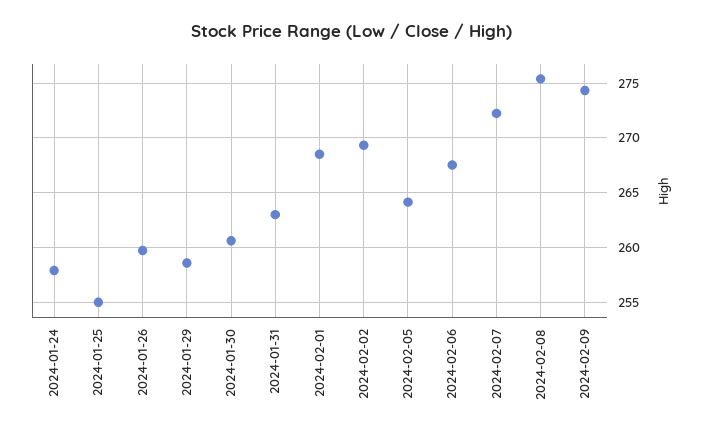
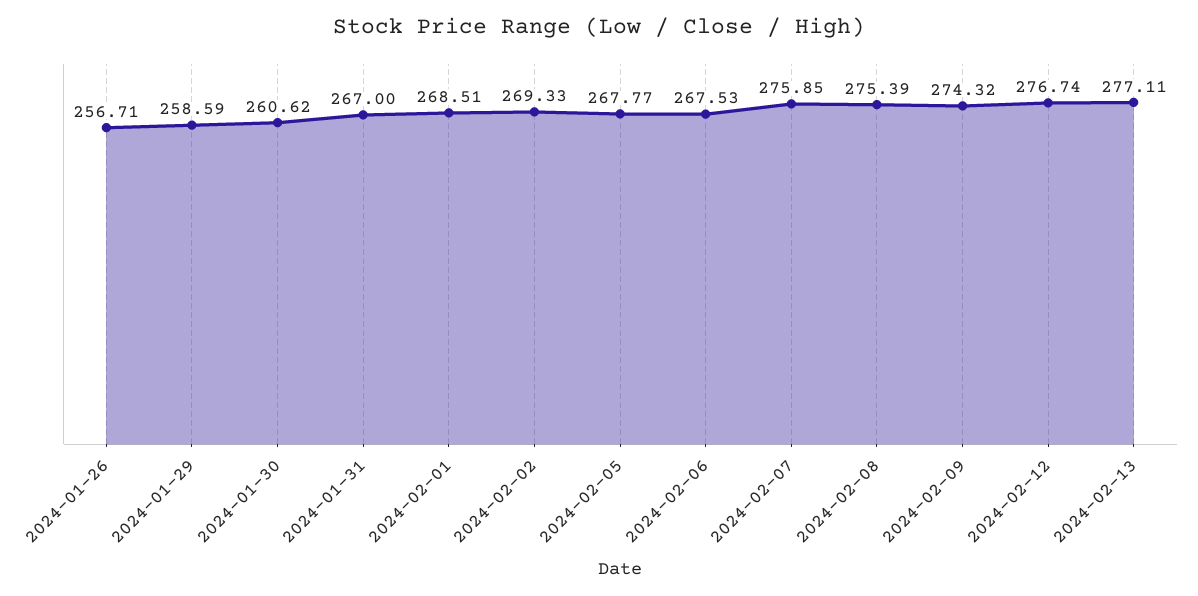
2024-01-24: 258 -> none
2024-01-25: 255 -> none
2024-01-26: 260 -> 256.71
2024-01-31: 263 -> 267
2024-02-05: 264 -> 267.77
2024-02-07: 272 -> 275.85
2024-02-12: none -> 276.74
2024-02-13: none -> 277.11

